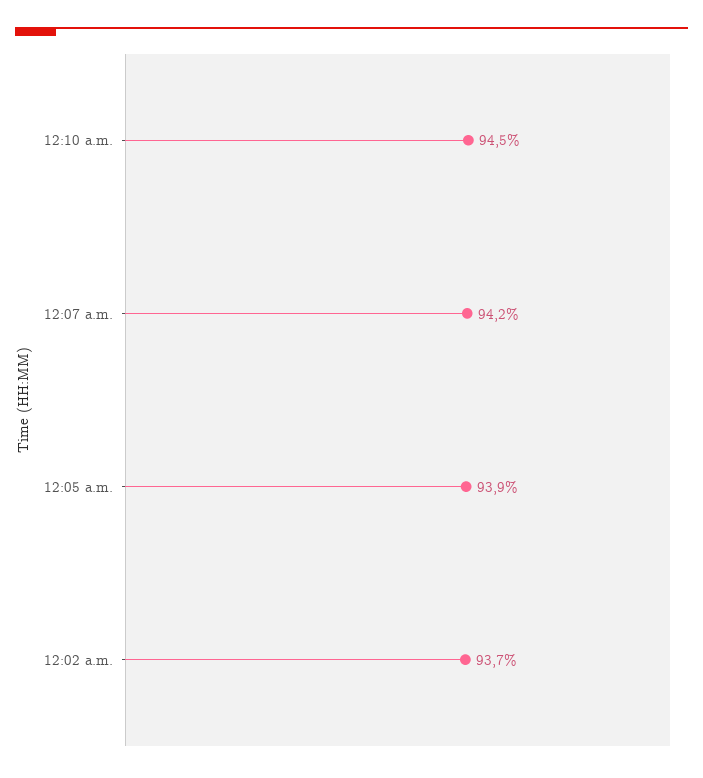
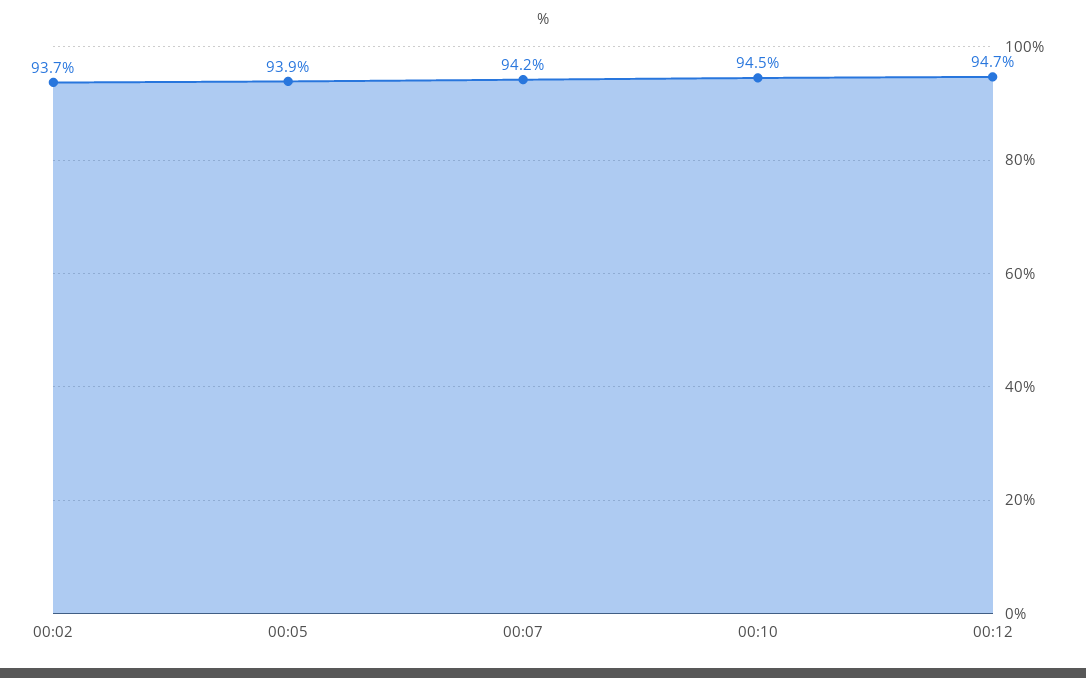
00:12: none -> 94.7

